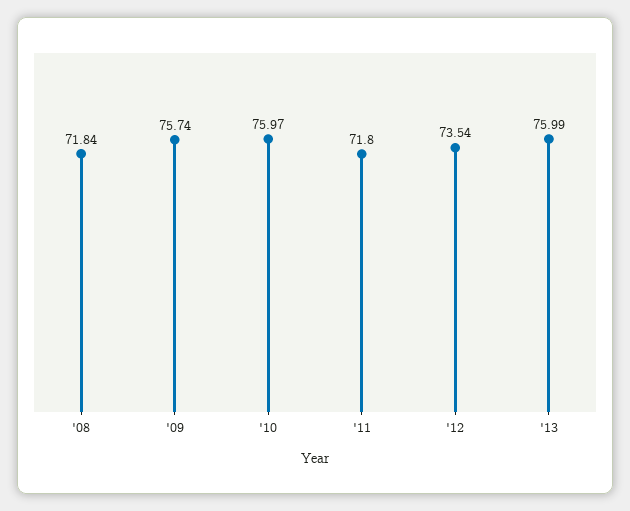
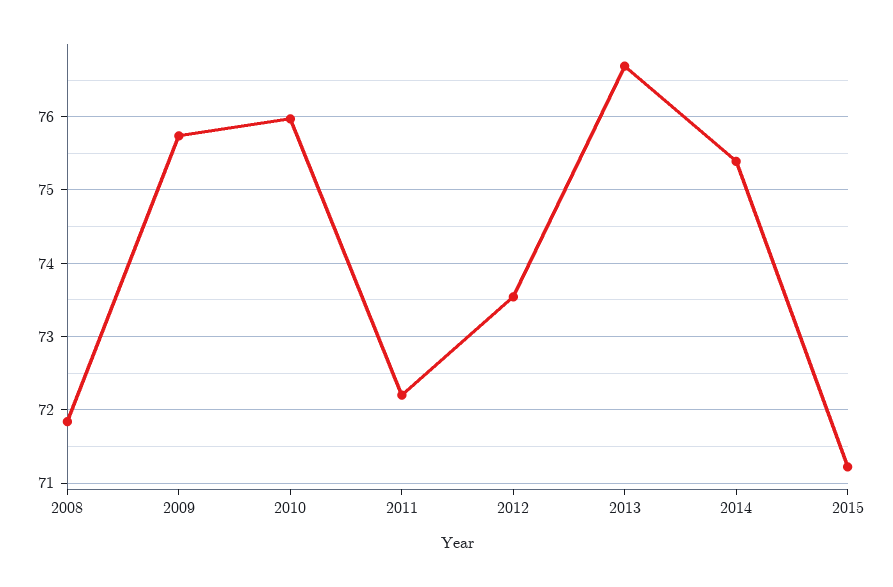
'11: 71.8 -> 72.2
'13: 75.99 -> 76.7
2014: none -> 75.4
2015: none -> 71.2

